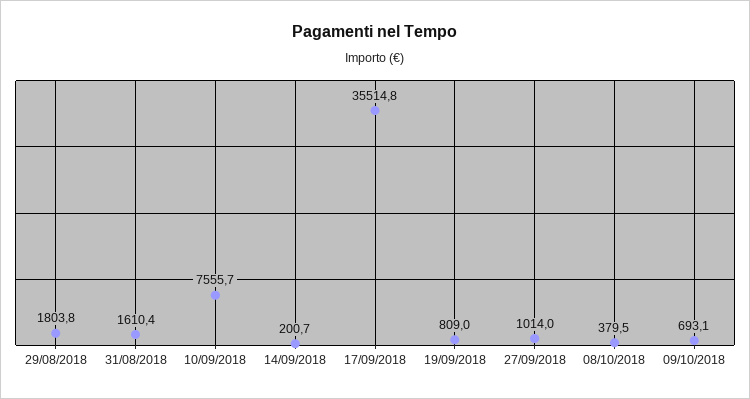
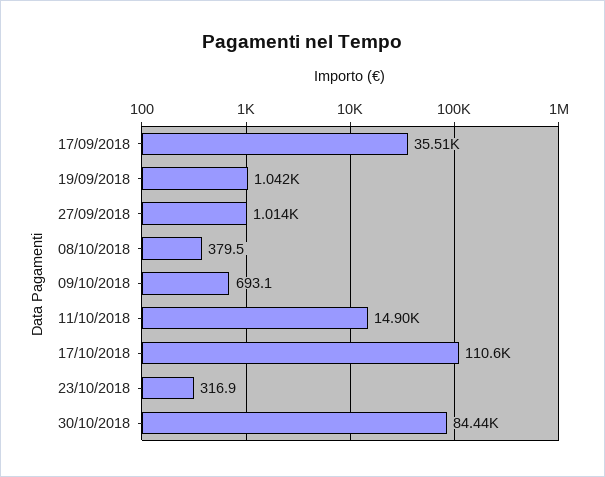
29/08/2018: 1803.8 -> none
31/08/2018: 1610.4 -> none
10/09/2018: 7555.7 -> none
14/09/2018: 200.7 -> none
19/09/2018: 809 -> 1042
11/10/2018: none -> 14900
17/10/2018: none -> 110600
23/10/2018: none -> 316.9
30/10/2018: none -> 84440

